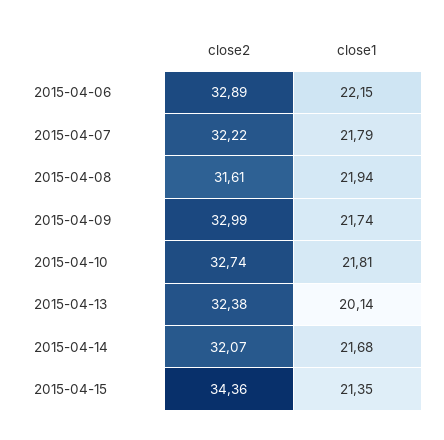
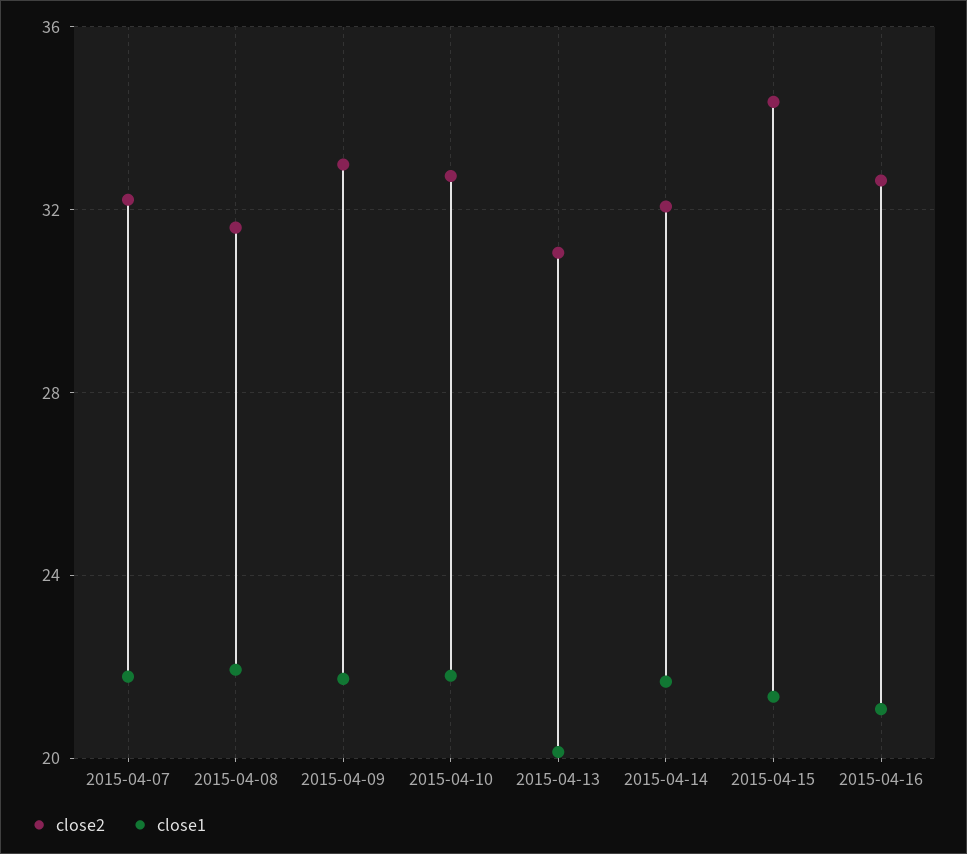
close2, 2015-04-06: 32.89 -> none
close1, 2015-04-06: 22.15 -> none
close2, 2015-04-13: 32.38 -> 31
close2, 2015-04-16: none -> 32.5
close1, 2015-04-16: none -> 21

